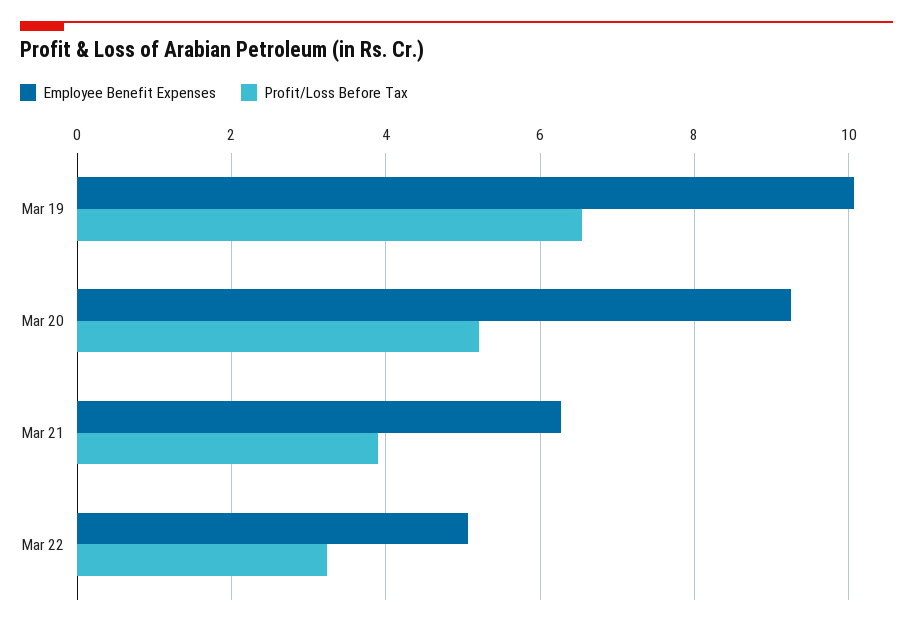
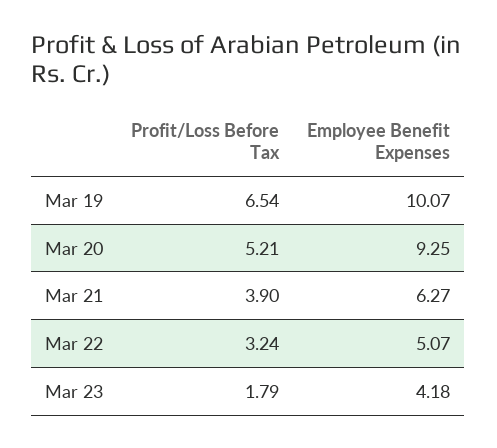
Profit/Loss Before Tax, Mar 23: none -> 1.79
Employee Benefit Expenses, Mar 23: none -> 4.18

